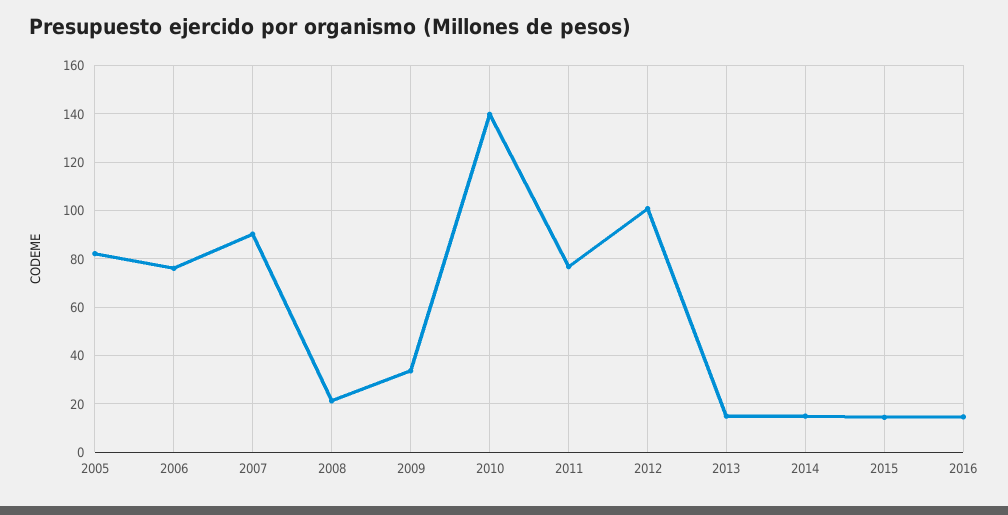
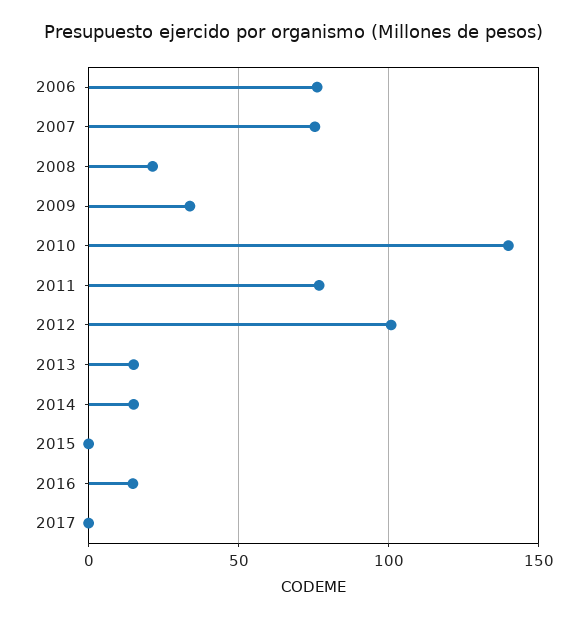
2005: 82.5 -> none
2007: 90 -> 75
2015: 15 -> 0
2017: none -> 0

